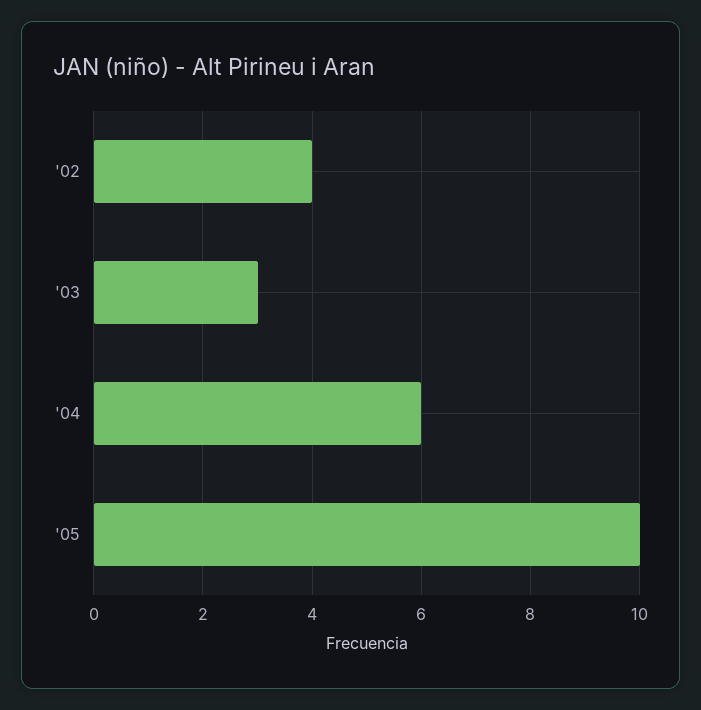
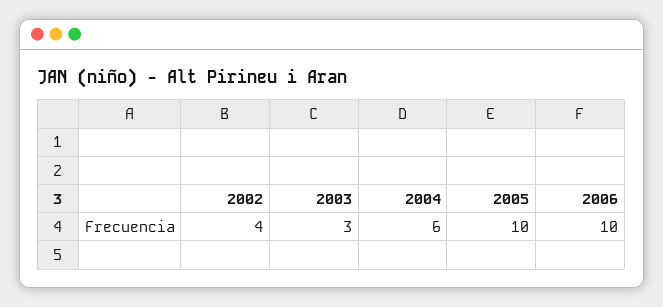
2006: none -> 10

